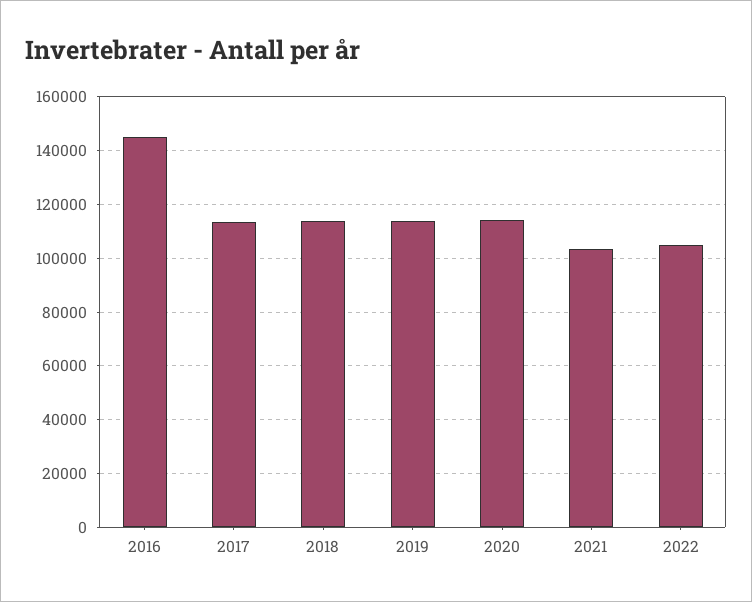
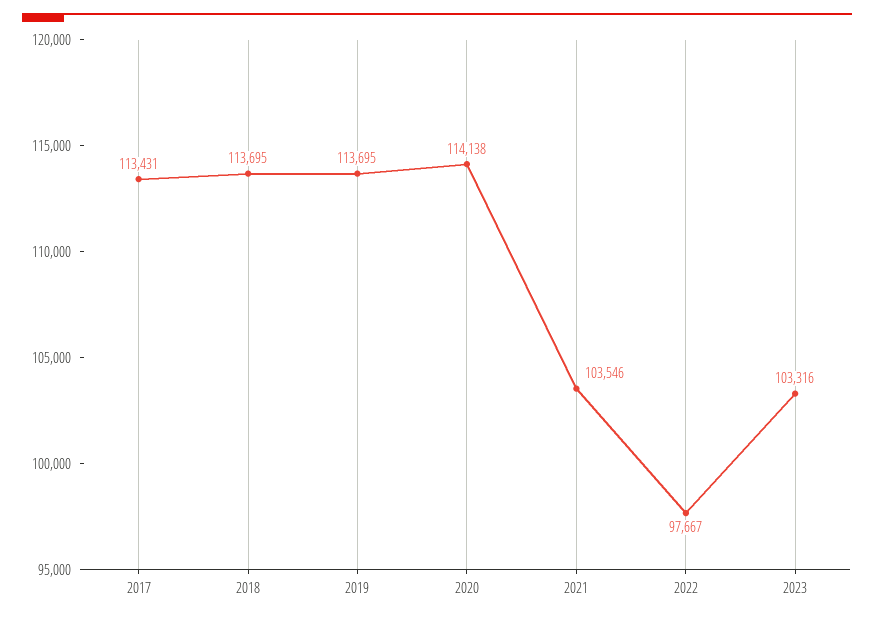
2016: 145000 -> none
2022: 105000 -> 97667
2023: none -> 103316

